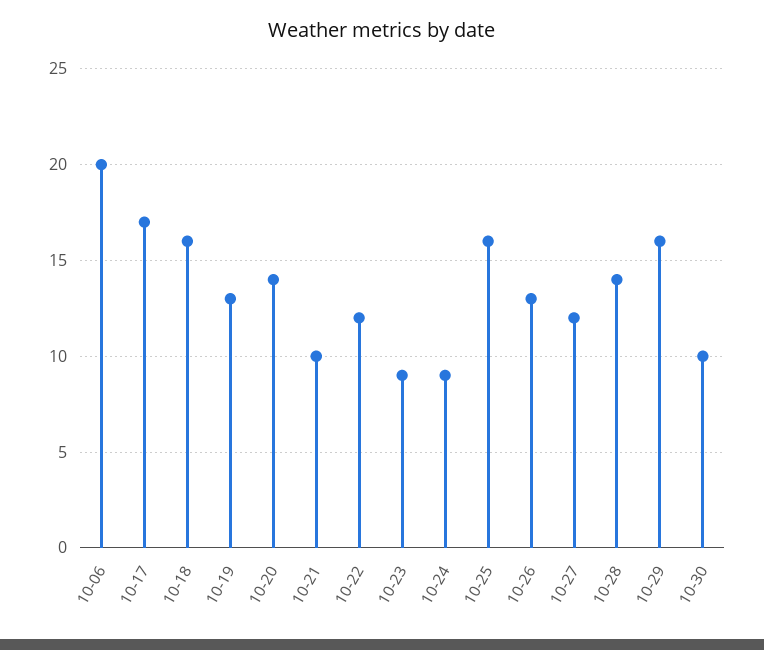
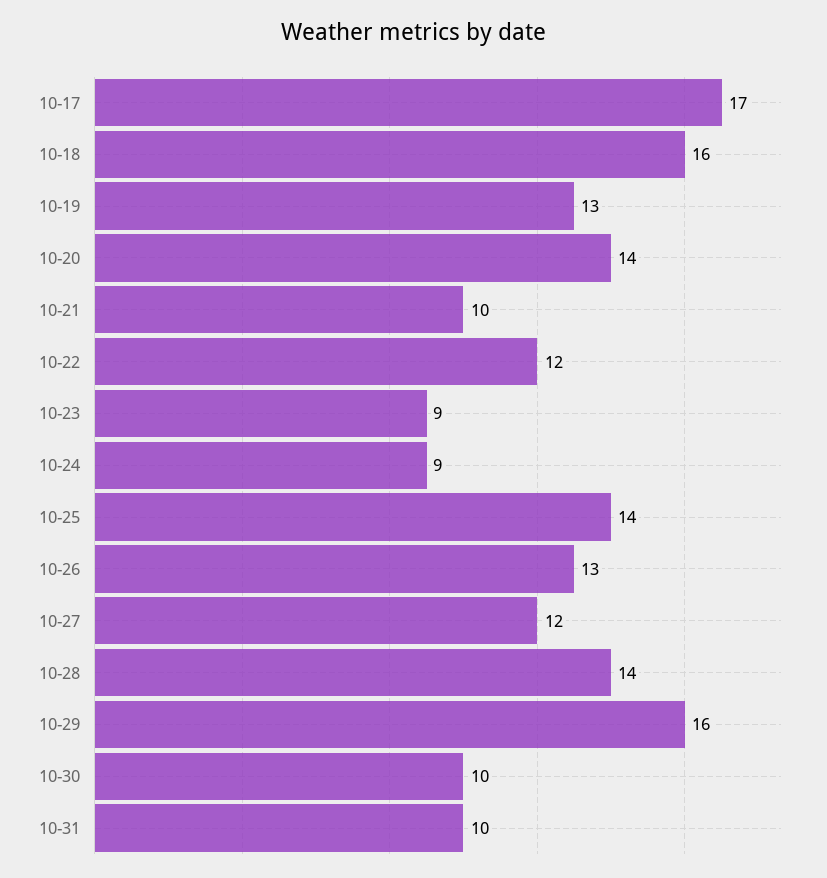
10-06: 20 -> none
10-25: 16 -> 14
10-31: none -> 10

